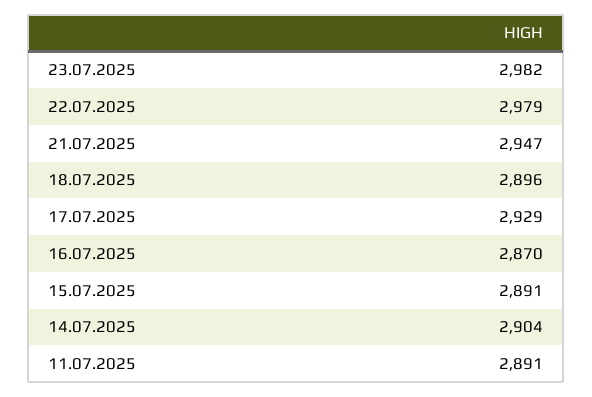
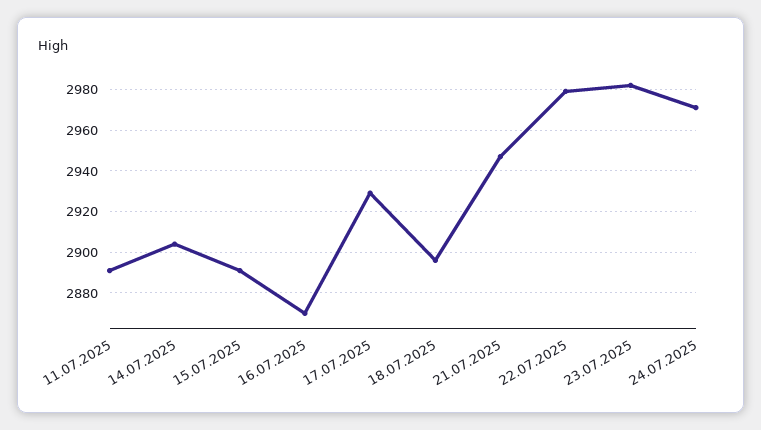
24.07.2025: none -> 2970

